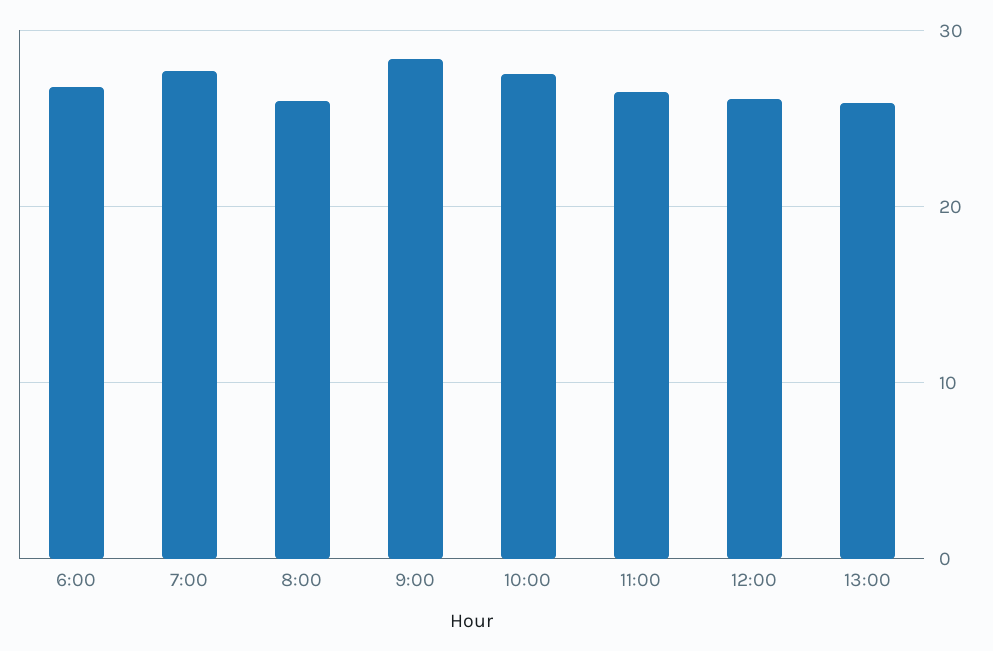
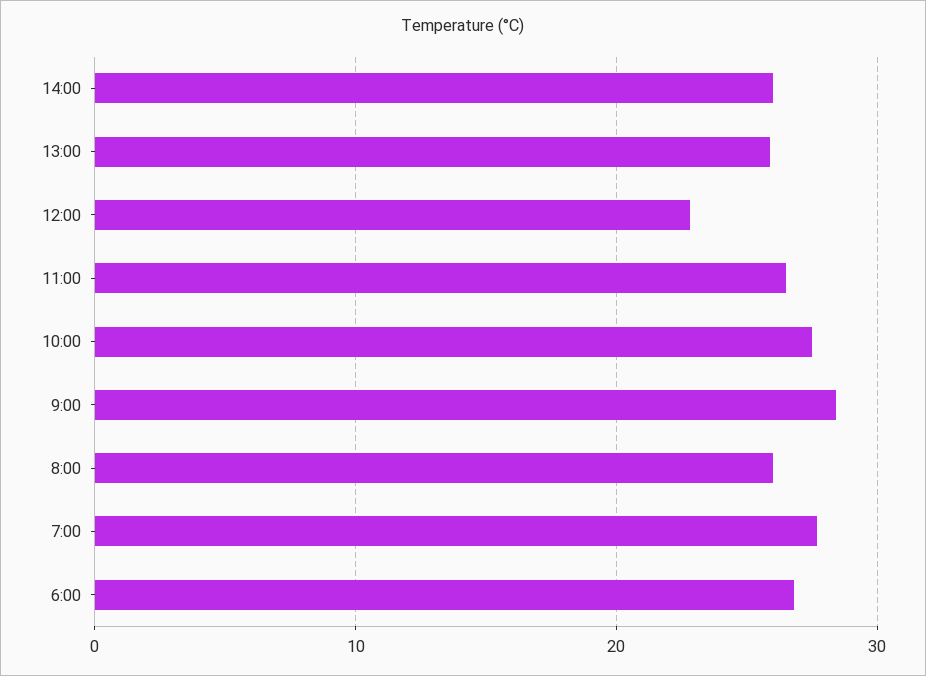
12:00: 26 -> 23
14:00: none -> 26

